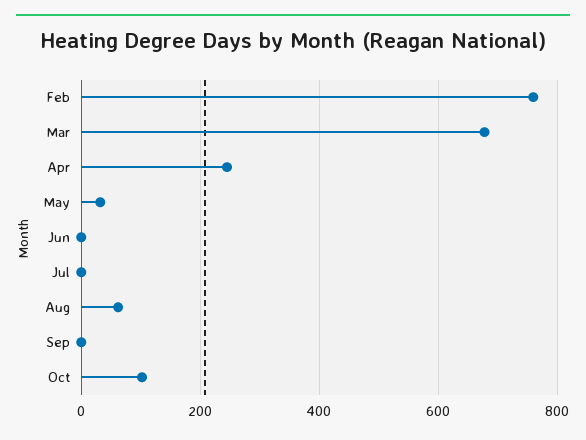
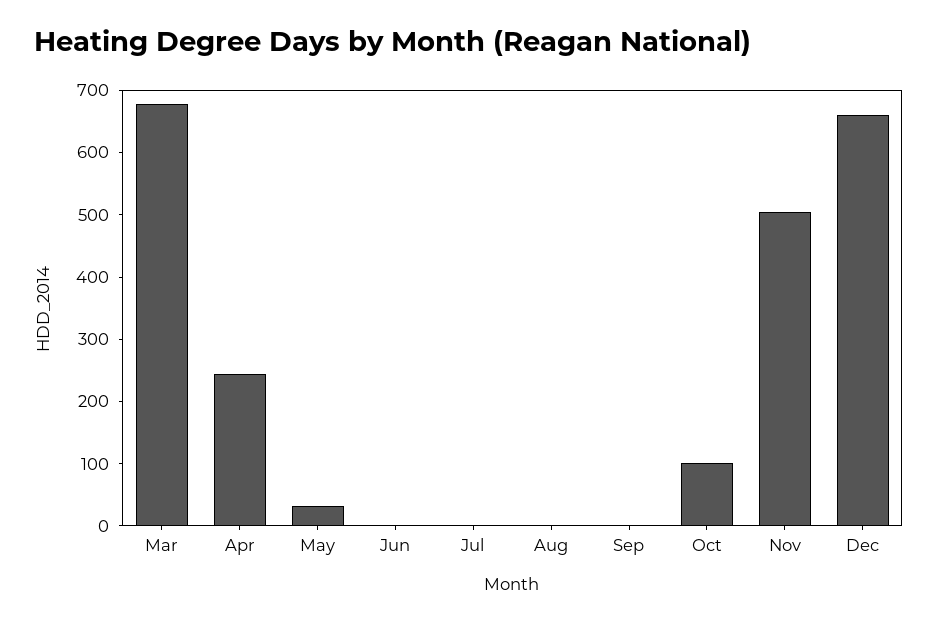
Feb: 760 -> none
Aug: 60 -> 0
Nov: none -> 500
Dec: none -> 660

